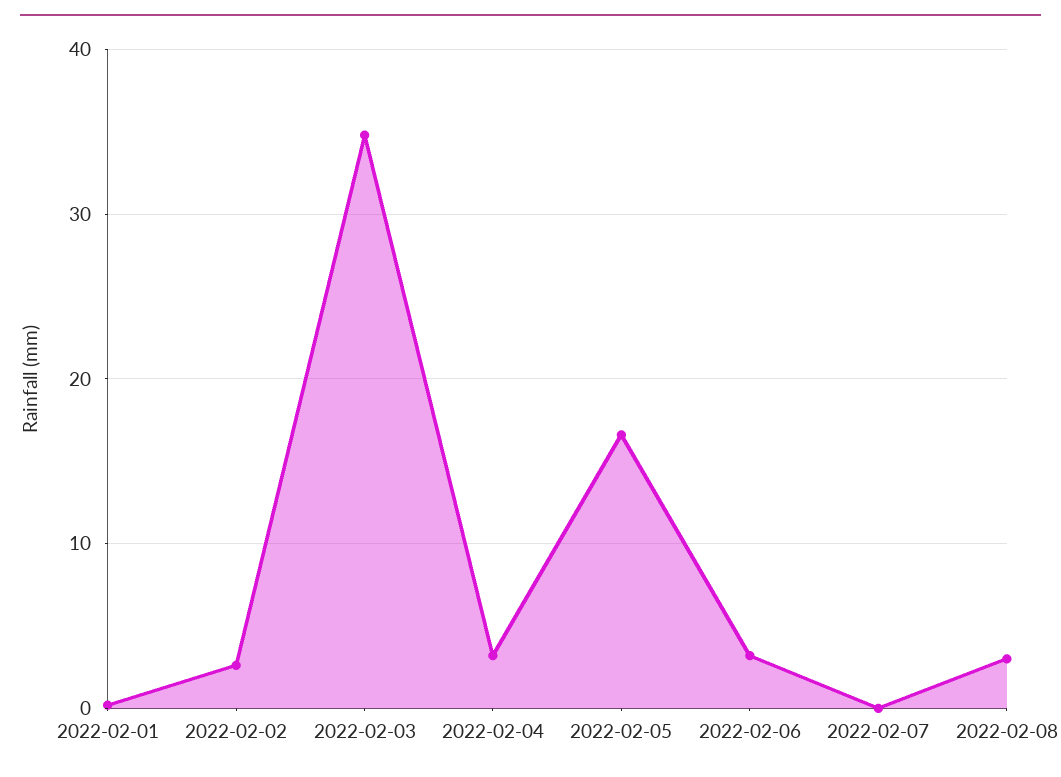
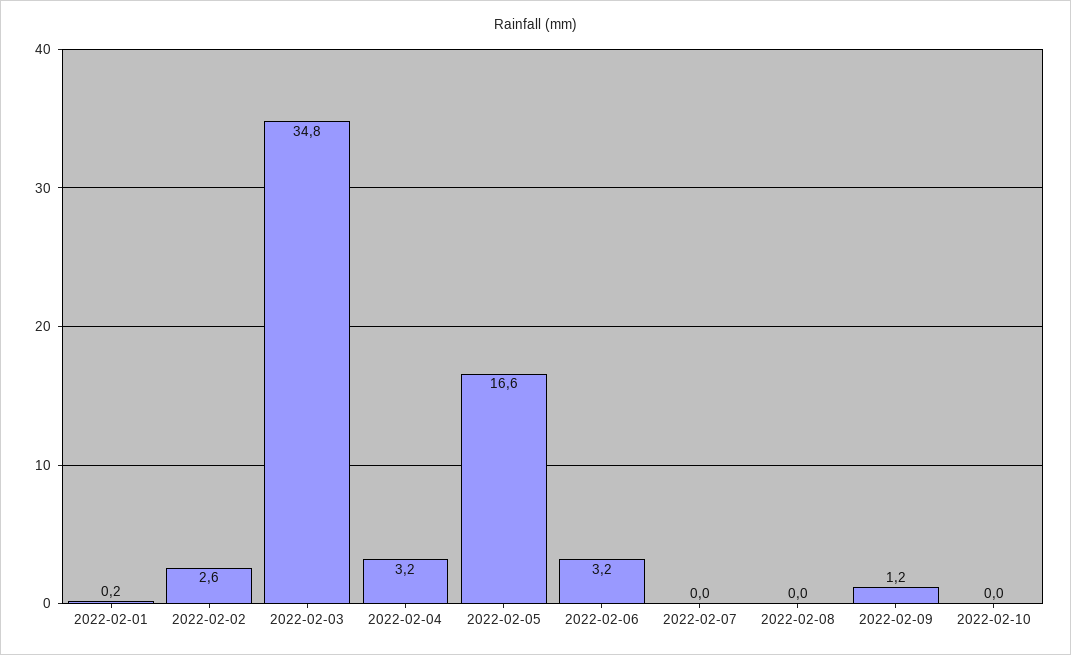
2022-02-08: 3 -> 0
2022-02-09: none -> 1.2
2022-02-10: none -> 0

